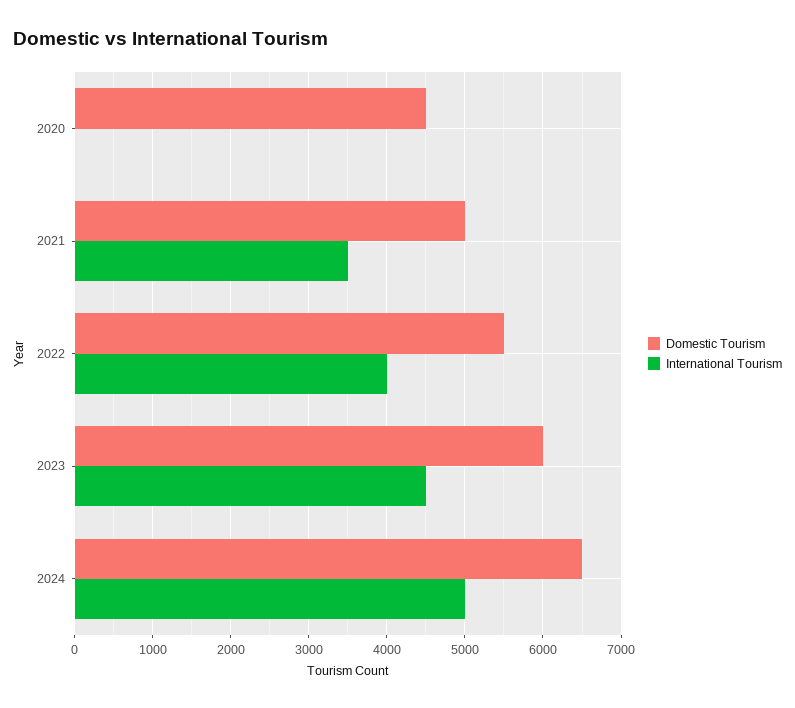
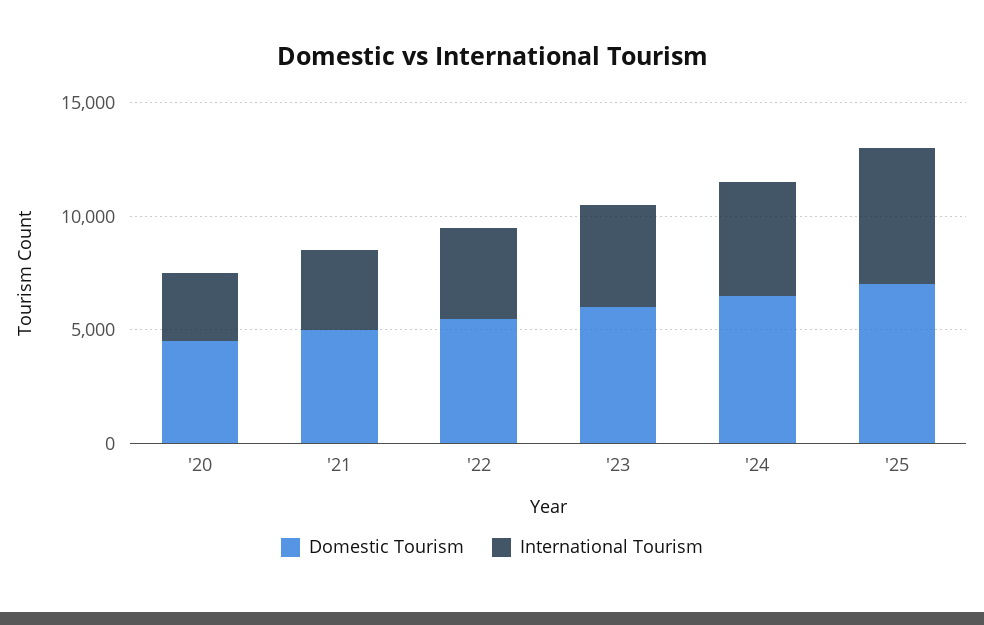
International Tourism, 2020: 0 -> 3000
Domestic Tourism, '25: none -> 7000
International Tourism, '25: none -> 6000

